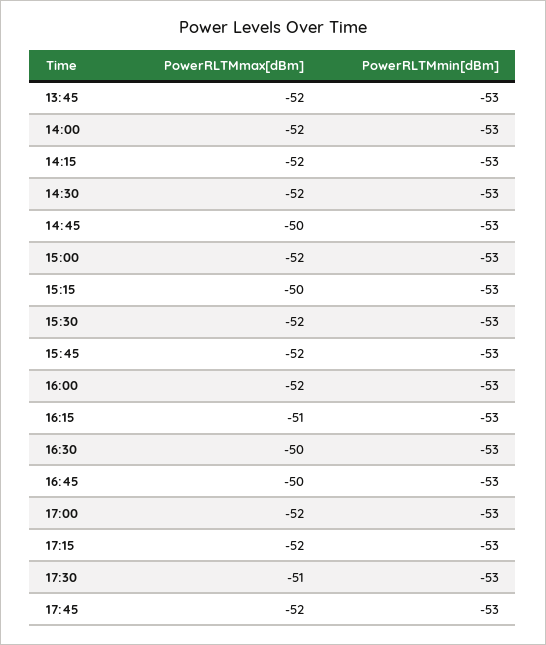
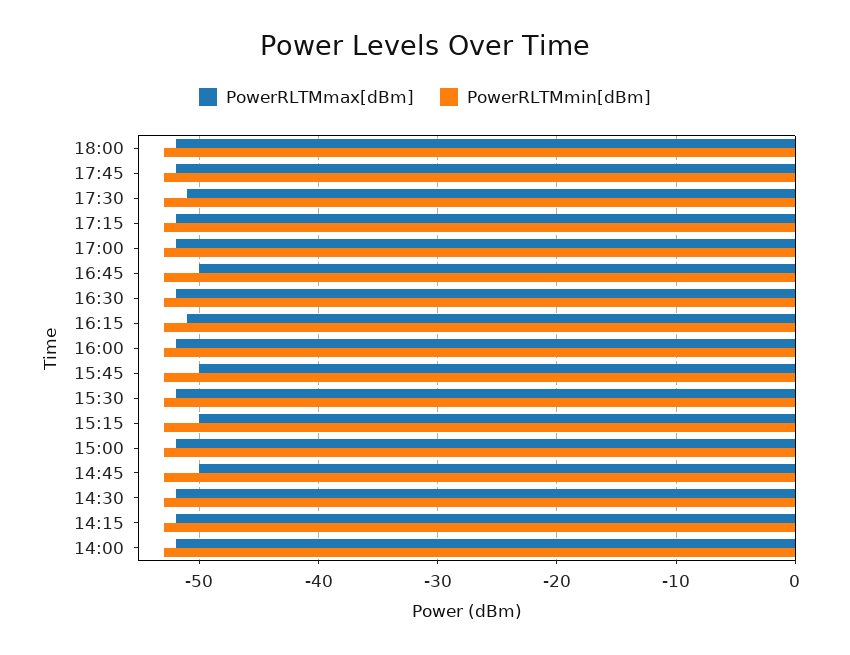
PowerRLTMmax[dBm], 13:45: -52 -> none
PowerRLTMmin[dBm], 13:45: -53 -> none
PowerRLTMmax[dBm], 15:45: -52 -> -50
PowerRLTMmax[dBm], 16:30: -50 -> -52
PowerRLTMmax[dBm], 18:00: none -> -52
PowerRLTMmin[dBm], 18:00: none -> -53

